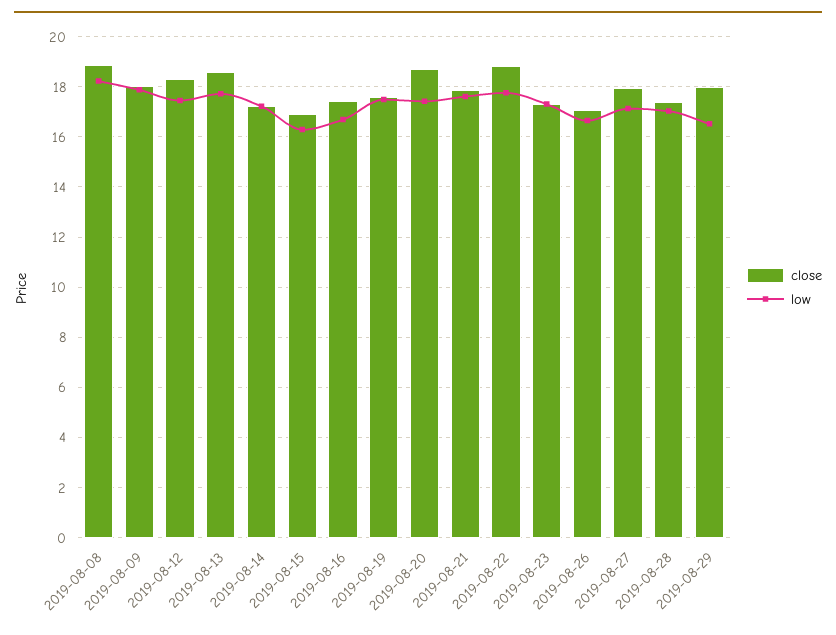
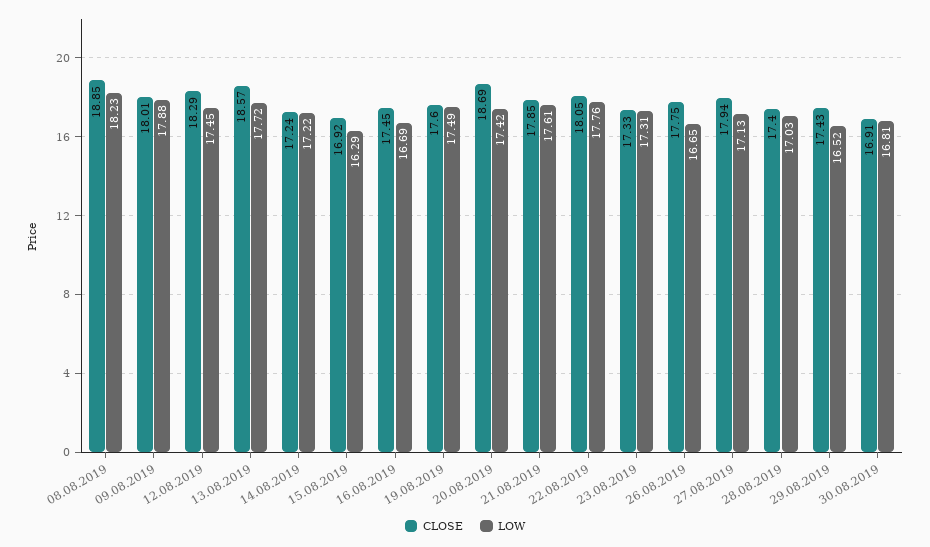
close, 2019-08-22: 18.75 -> 18.05
close, 2019-08-26: 17 -> 17.75
close, 2019-08-29: 18 -> 17.43
close, 30.08.2019: none -> 16.91
low, 30.08.2019: none -> 16.81

